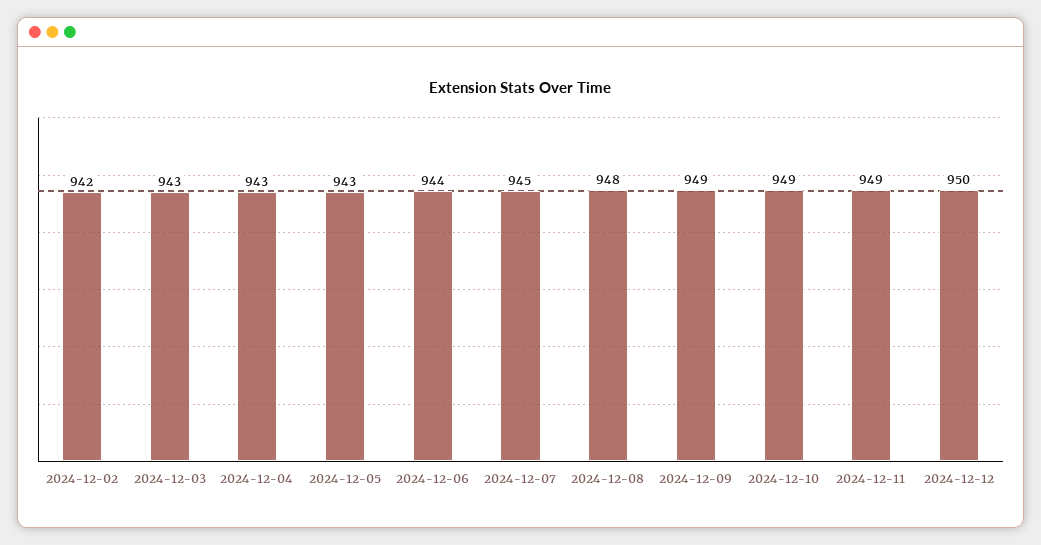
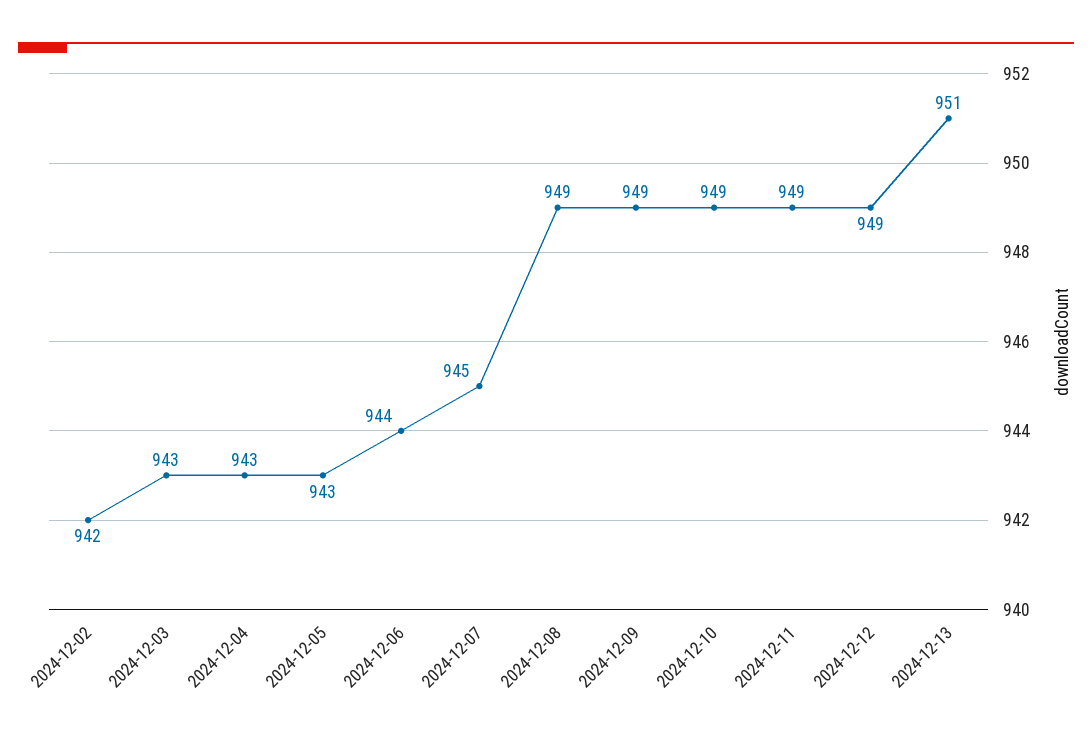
2024-12-08: 948 -> 949
2024-12-12: 950 -> 949
2024-12-13: none -> 951

